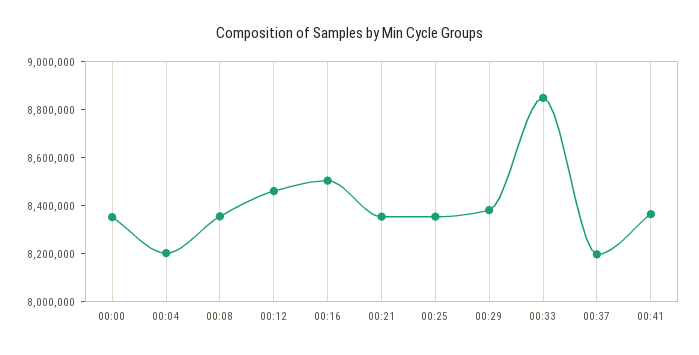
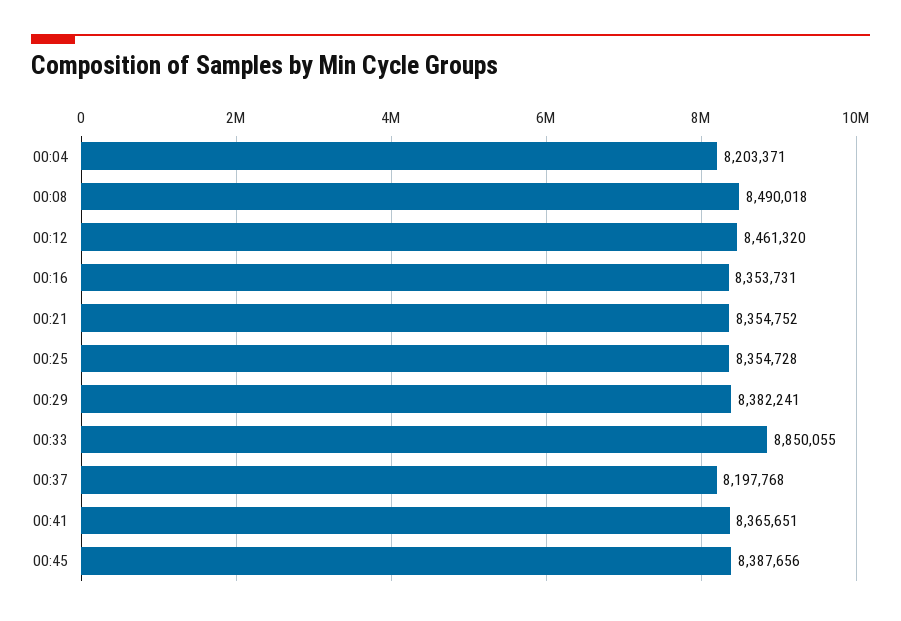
00:00: 8350000 -> none
00:08: 8350000 -> 8490018
00:16: 8500000 -> 8353731
00:45: none -> 8387656

